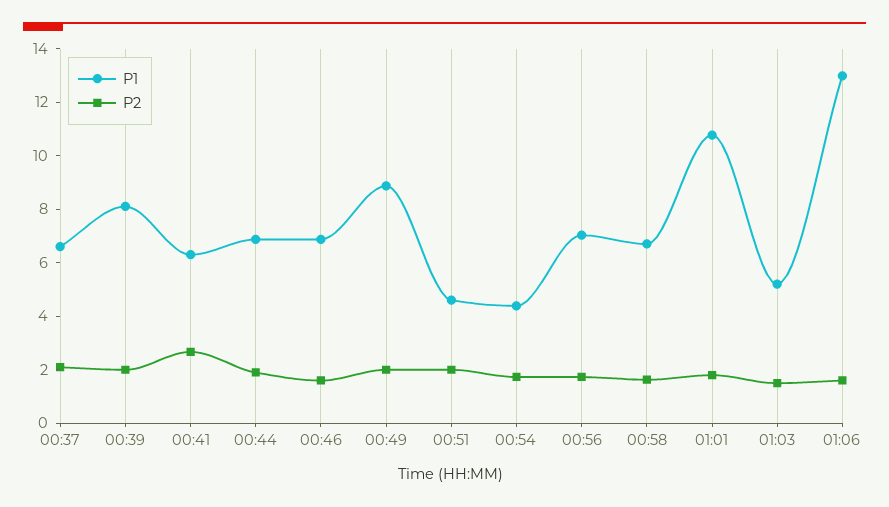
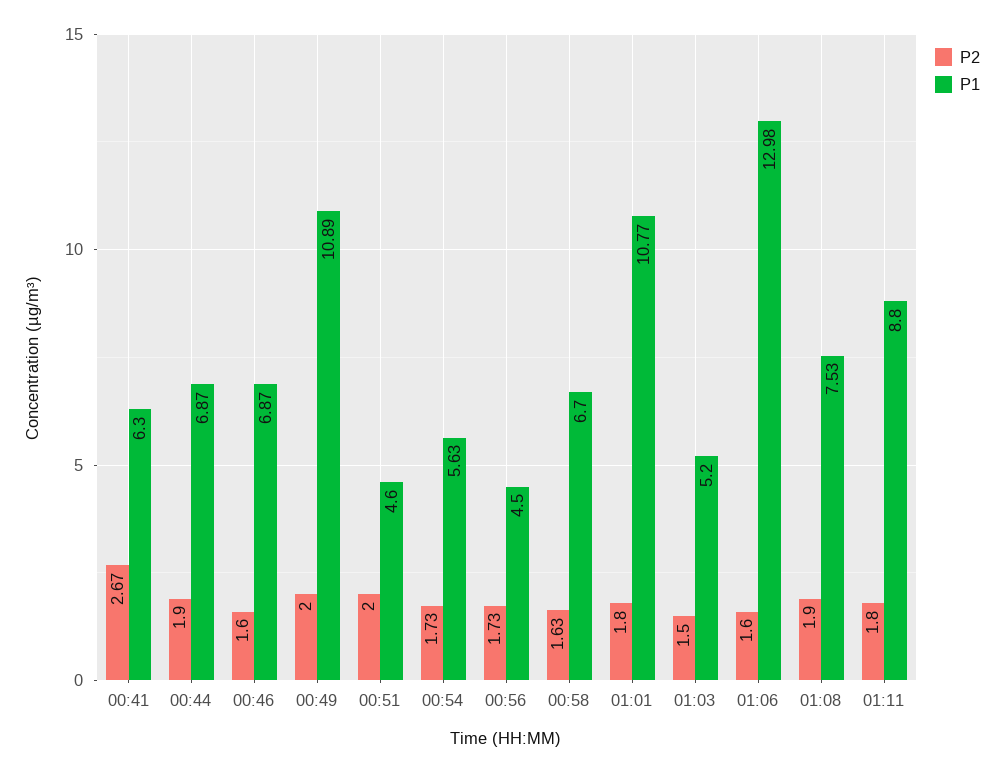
P1, 00:37: 6.5 -> none
P2, 00:37: 2 -> none
P1, 00:39: 8 -> none
P2, 00:39: 2 -> none
P1, 00:49: 9 -> 10.89
P1, 00:54: 4.5 -> 5.63
P1, 00:56: 7 -> 4.5
P2, 01:08: none -> 1.9
P1, 01:08: none -> 7.53
P2, 01:11: none -> 1.8
P1, 01:11: none -> 8.8

